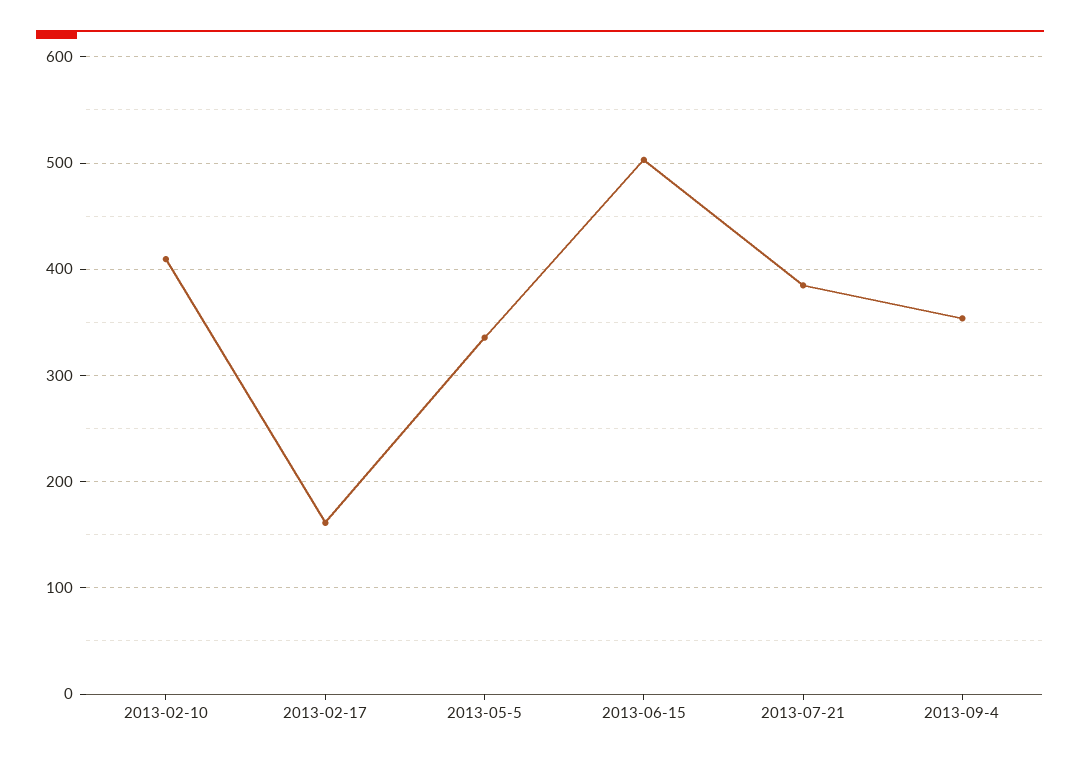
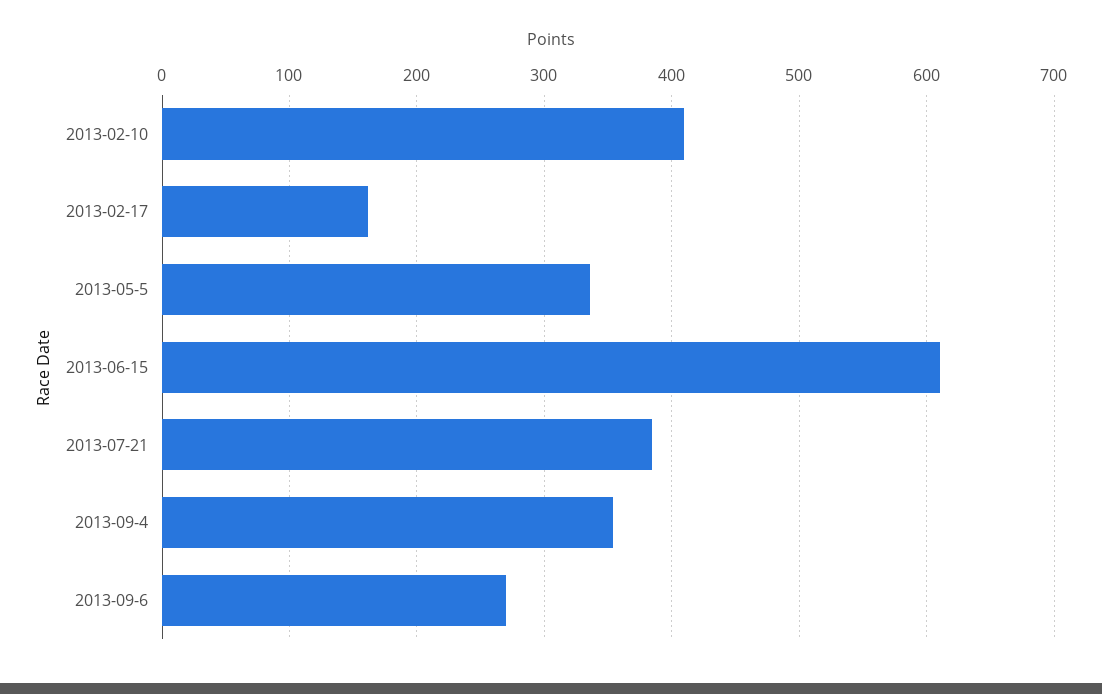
2013-06-15: 500 -> 610
2013-09-6: none -> 270

